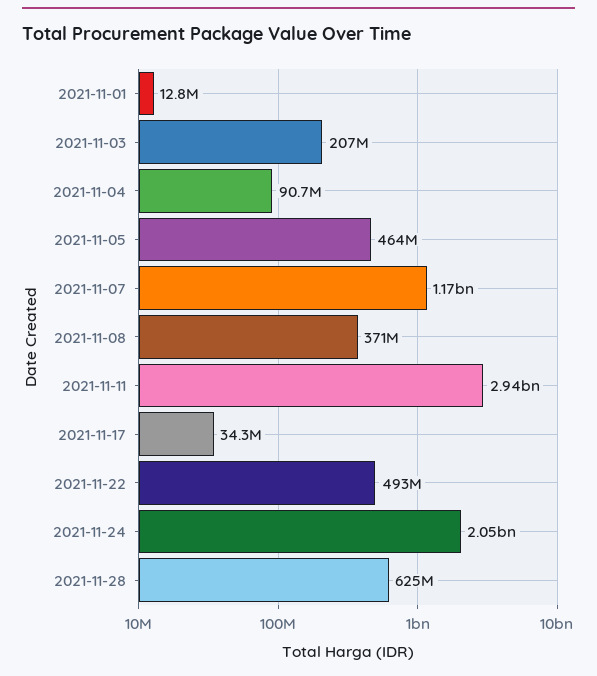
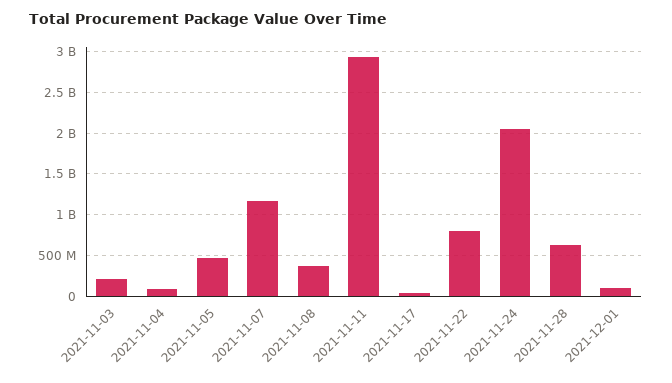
2021-11-01: 12800000 -> none
2021-11-22: 493000000 -> 800000000
2021-12-01: none -> 100000000

